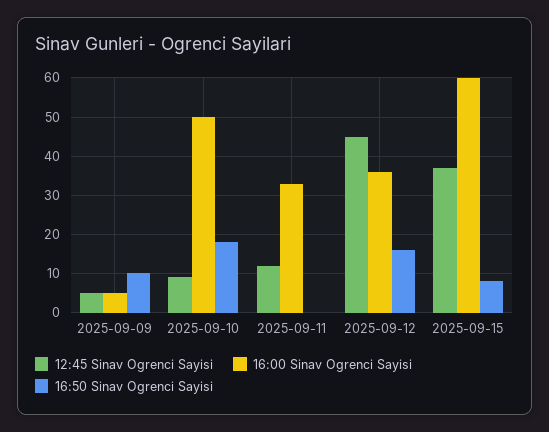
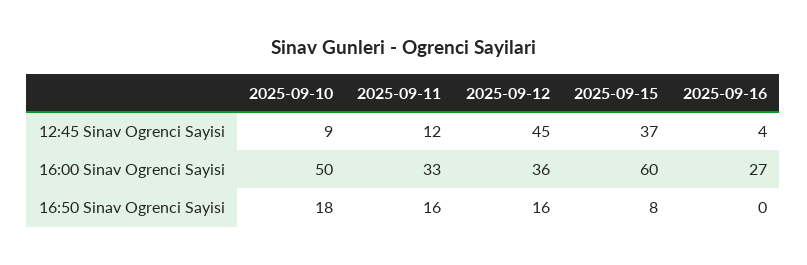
12:45 Sinav Ogrenci Sayisi, 2025-09-09: 5 -> none
16:00 Sinav Ogrenci Sayisi, 2025-09-09: 5 -> none
16:50 Sinav Ogrenci Sayisi, 2025-09-09: 10 -> none
16:50 Sinav Ogrenci Sayisi, 2025-09-11: 0 -> 16
12:45 Sinav Ogrenci Sayisi, 2025-09-16: none -> 4
16:00 Sinav Ogrenci Sayisi, 2025-09-16: none -> 27
16:50 Sinav Ogrenci Sayisi, 2025-09-16: none -> 0

